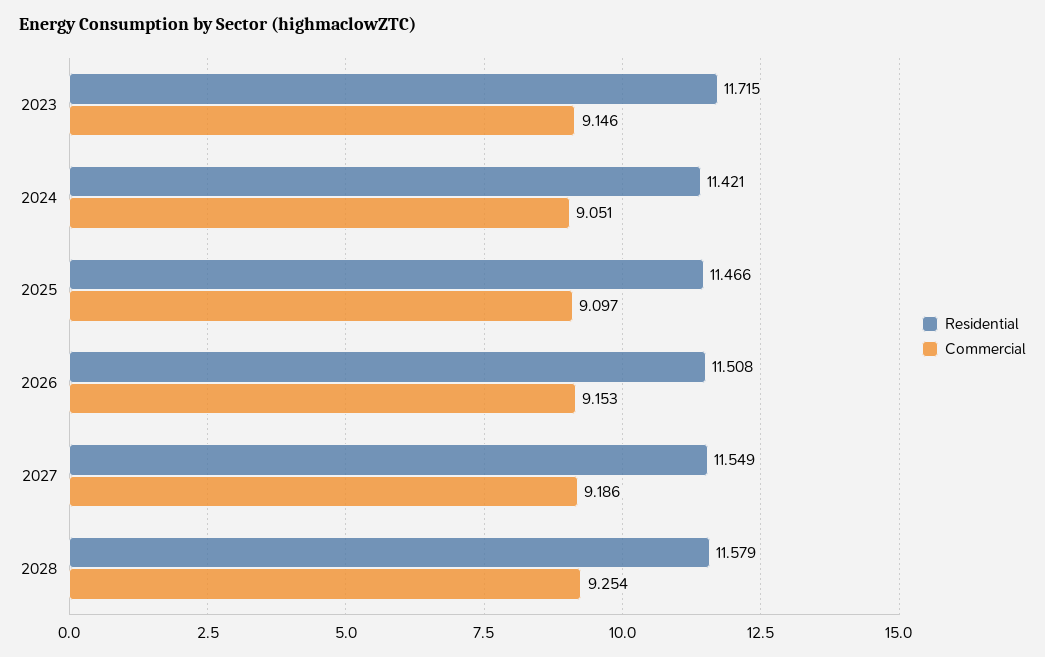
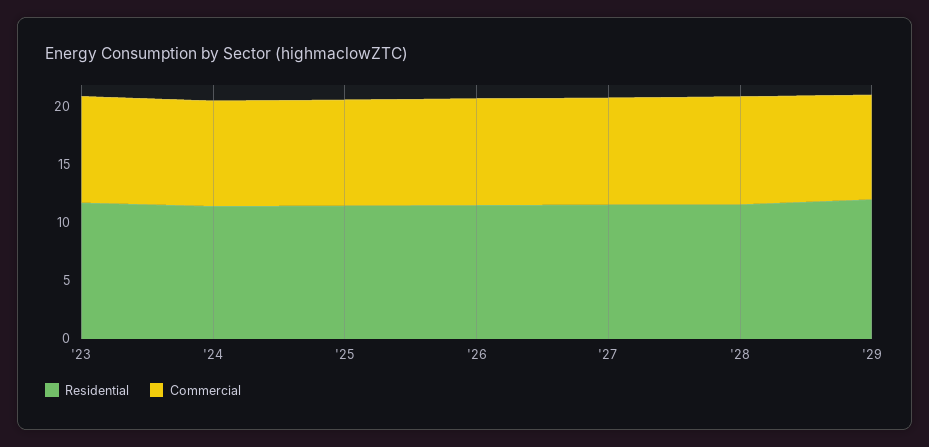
Residential, '29: none -> 12
Commercial, '29: none -> 9

